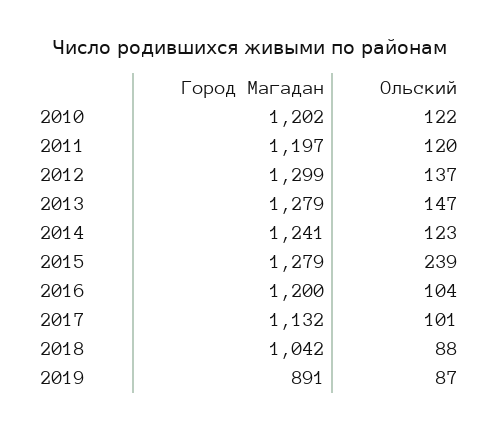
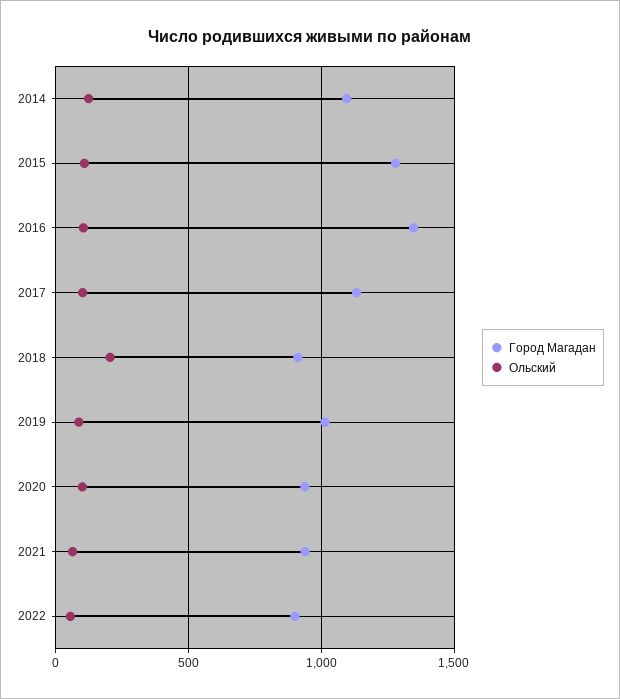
Город Магадан, 2010: 1202 -> none
Ольский, 2010: 122 -> none
Город Магадан, 2011: 1197 -> none
Ольский, 2011: 120 -> none
Город Магадан, 2012: 1299 -> none
Ольский, 2012: 137 -> none
Город Магадан, 2013: 1279 -> none
Ольский, 2013: 147 -> none
Город Магадан, 2014: 1241 -> 1100
Ольский, 2015: 239 -> 100
Город Магадан, 2016: 1200 -> 1350
Город Магадан, 2018: 1042 -> 900
Ольский, 2018: 88 -> 200
Город Магадан, 2019: 891 -> 1000
Город Магадан, 2020: none -> 950
Ольский, 2020: none -> 100
Город Магадан, 2021: none -> 950
Ольский, 2021: none -> 50
Город Магадан, 2022: none -> 900
Ольский, 2022: none -> 50

